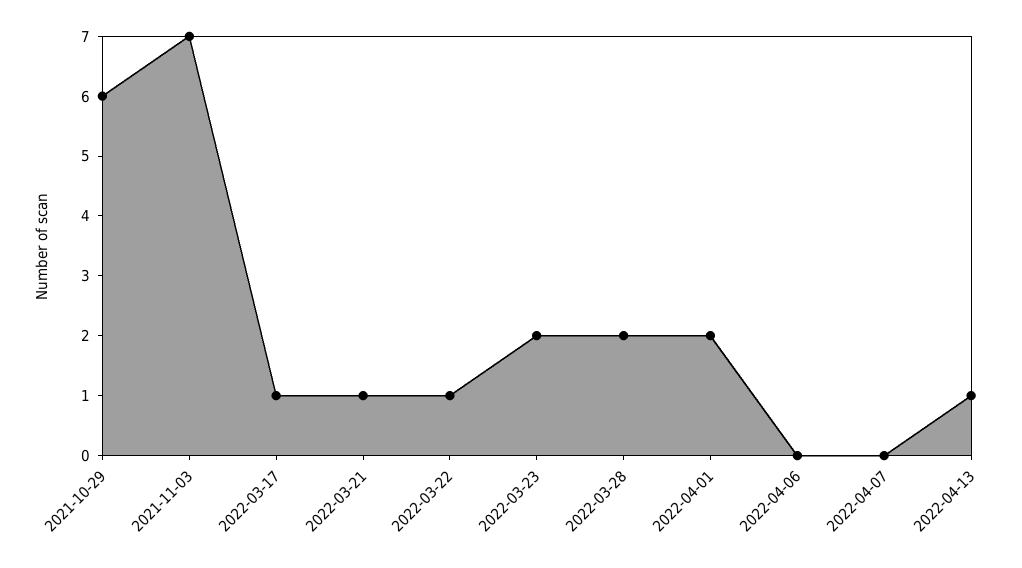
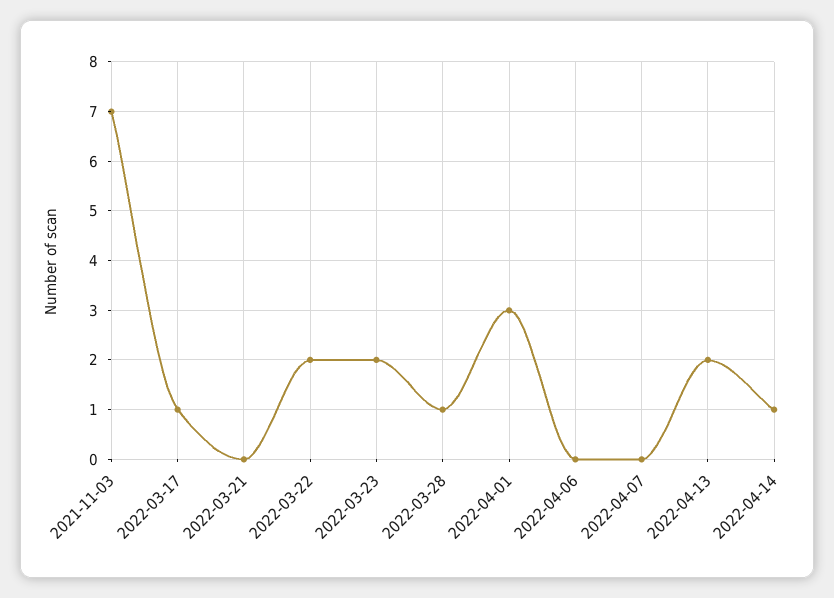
2021-10-29: 6 -> none
2022-03-21: 1 -> 0
2022-03-22: 1 -> 2
2022-03-28: 2 -> 1
2022-04-01: 2 -> 3
2022-04-13: 1 -> 2
2022-04-14: none -> 1

